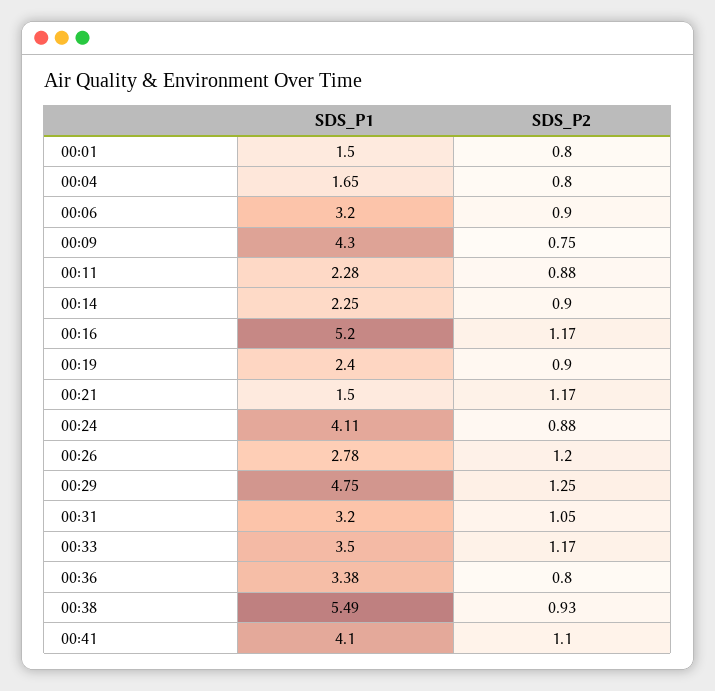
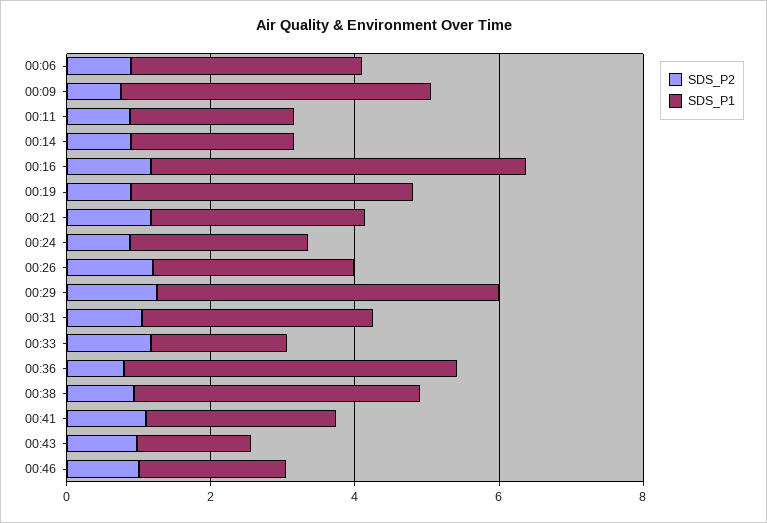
SDS_P1, 00:01: 1.5 -> none
SDS_P2, 00:01: 0.8 -> none
SDS_P1, 00:04: 1.65 -> none
SDS_P2, 00:04: 0.8 -> none
SDS_P1, 00:19: 2.4 -> 4
SDS_P1, 00:21: 1.5 -> 3
SDS_P1, 00:24: 4.11 -> 2.5
SDS_P1, 00:33: 3.5 -> 2
SDS_P1, 00:36: 3.38 -> 4.5
SDS_P1, 00:38: 5.49 -> 4
SDS_P1, 00:41: 4.1 -> 2.5
SDS_P2, 00:43: none -> 1
SDS_P1, 00:43: none -> 1.5
SDS_P2, 00:46: none -> 1
SDS_P1, 00:46: none -> 2

